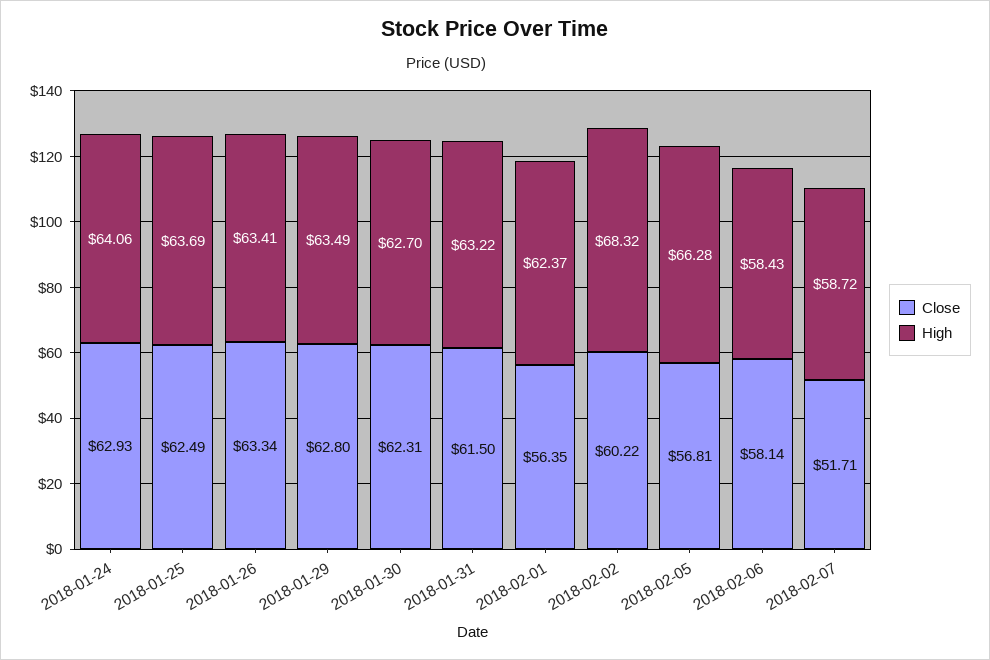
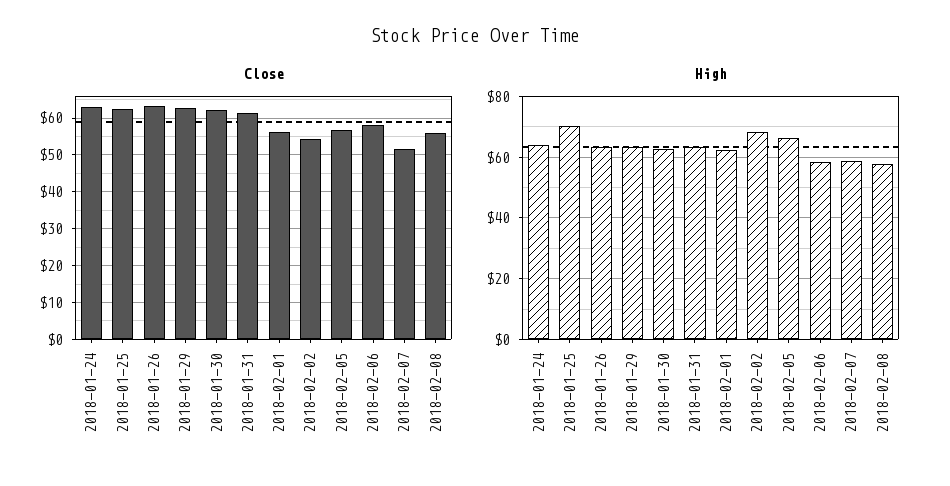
High, 2018-01-25: 63.69 -> 70
Close, 2018-02-02: 60.22 -> 54
Close, 2018-02-08: none -> 56
High, 2018-02-08: none -> 58

